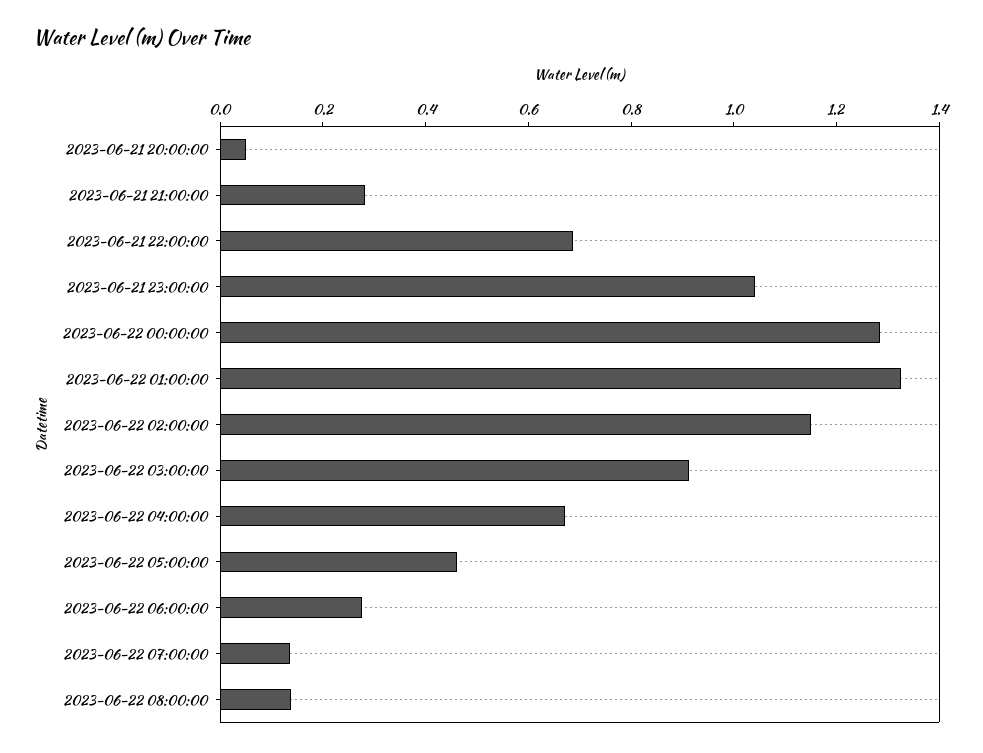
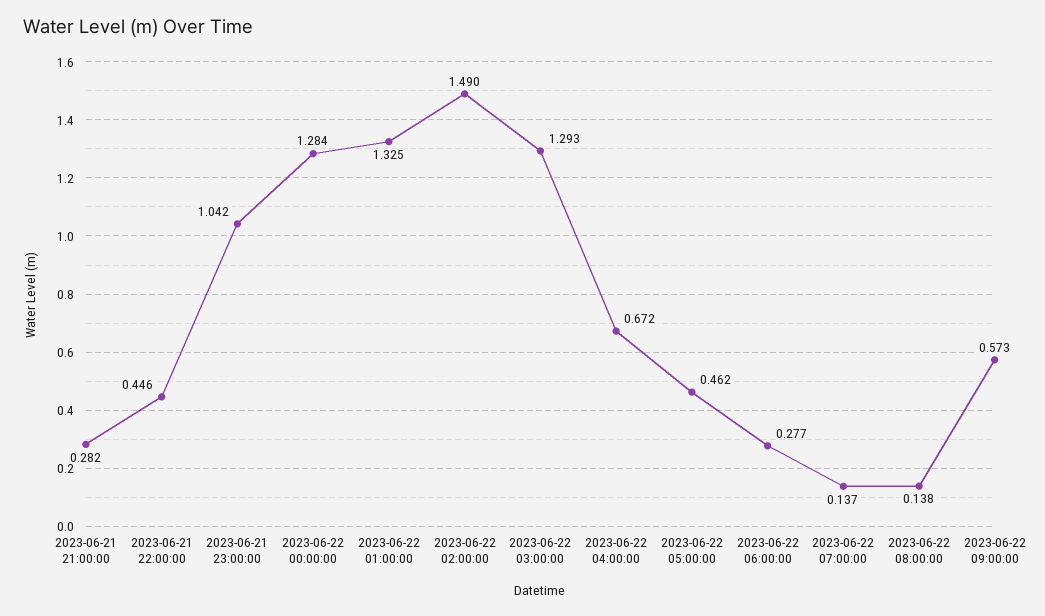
2023-06-21 20:00:00: 0.05 -> none
2023-06-21 22:00:00: 0.7 -> 0.446
2023-06-22 02:00:00: 1.15 -> 1.49
2023-06-22 03:00:00: 0.9 -> 1.293
2023-06-22 09:00:00: none -> 0.573

